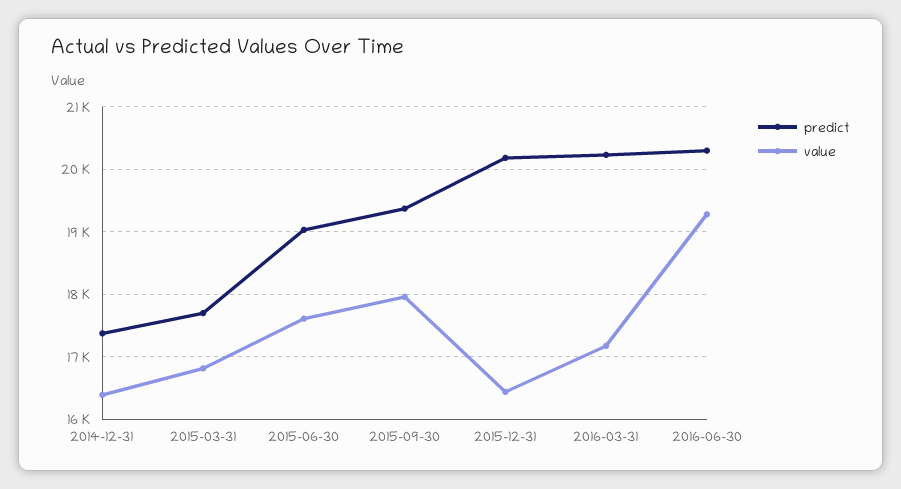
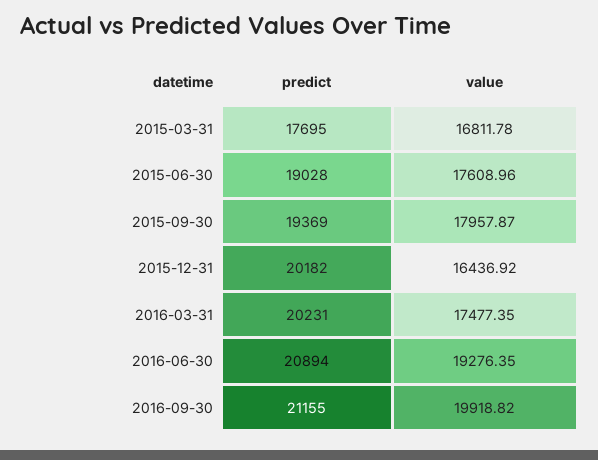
predict, 2014-12-31: 17400 -> none
value, 2014-12-31: 16400 -> none
value, 2016-03-31: 17200 -> 17477.35
predict, 2016-06-30: 20300 -> 20894
predict, 2016-09-30: none -> 21155
value, 2016-09-30: none -> 19918.82

